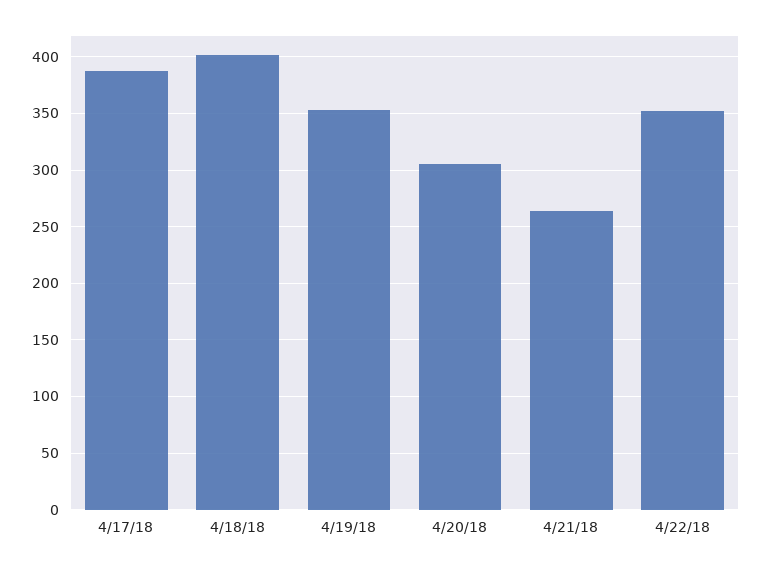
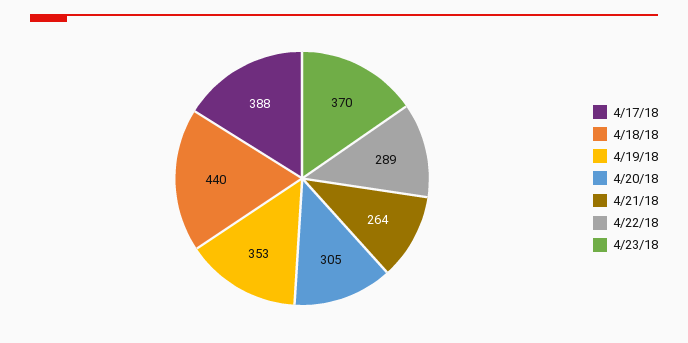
4/18/18: 400 -> 440
4/22/18: 350 -> 289
4/23/18: none -> 370

